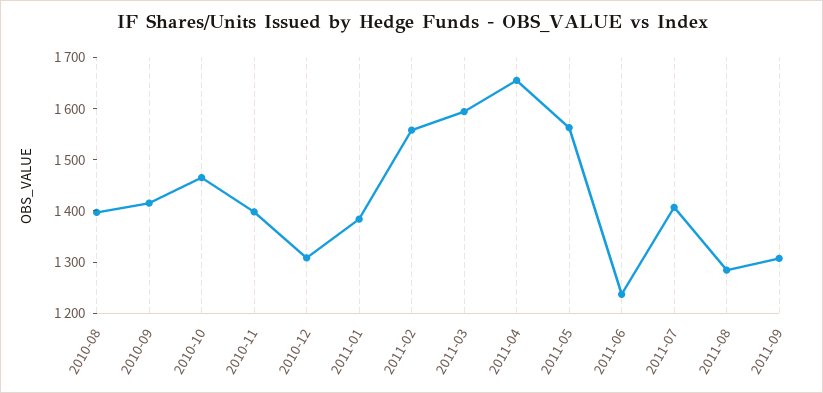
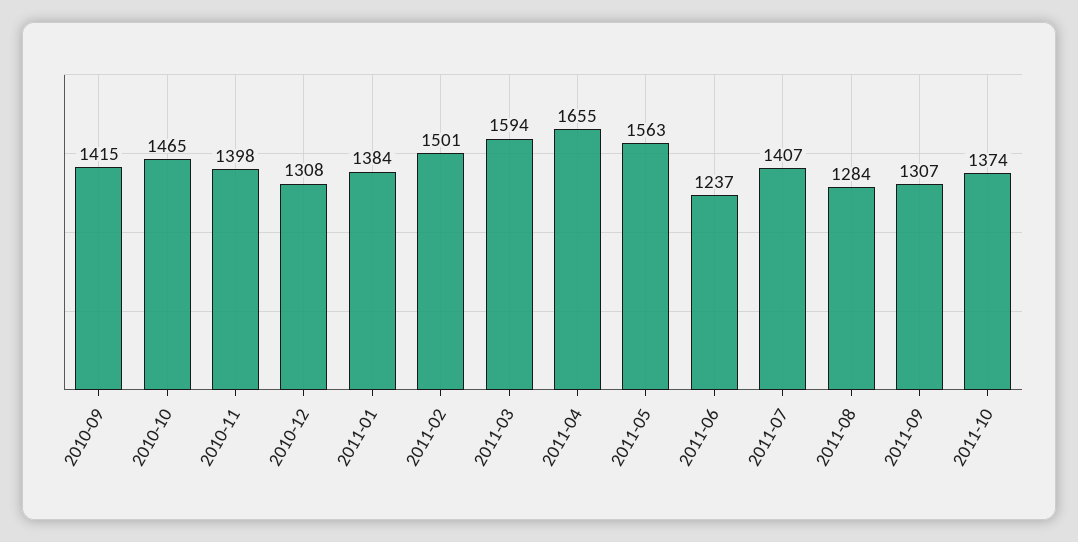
2010-08: 1400 -> none
2011-02: 1560 -> 1501
2011-10: none -> 1374

